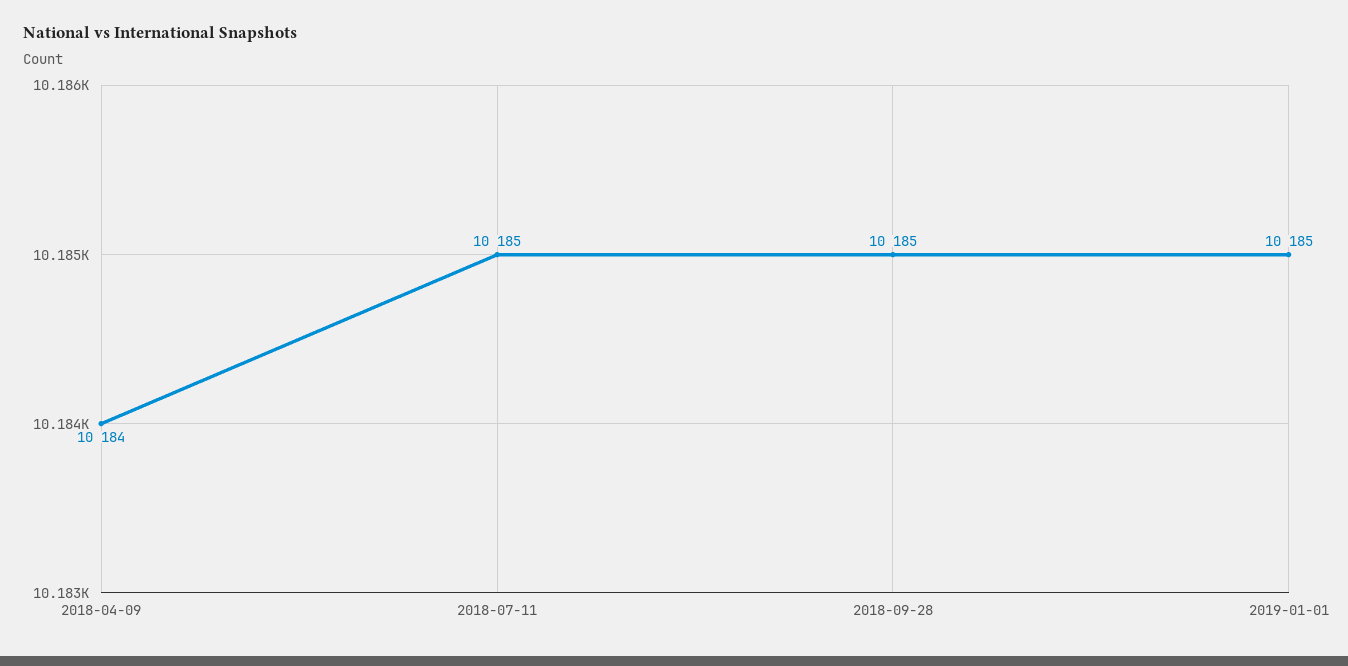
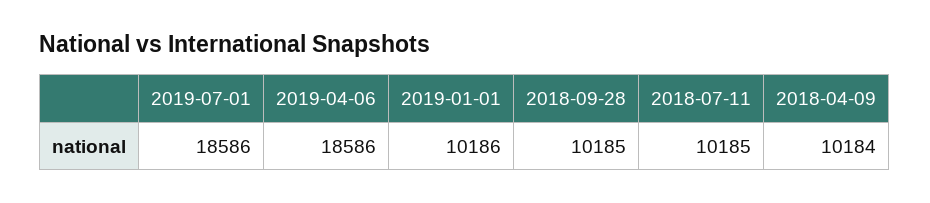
2019-01-01: 10185 -> 10186
2019-07-01: none -> 18586
2019-04-06: none -> 18586

